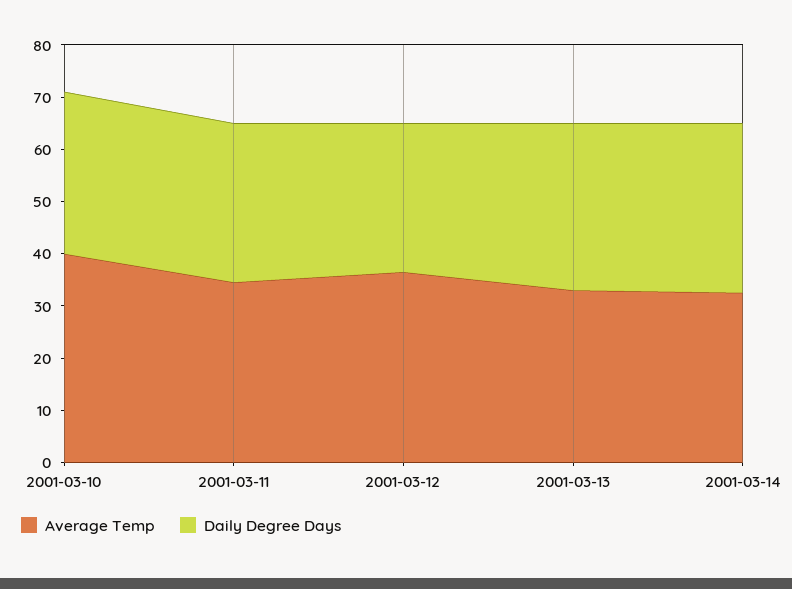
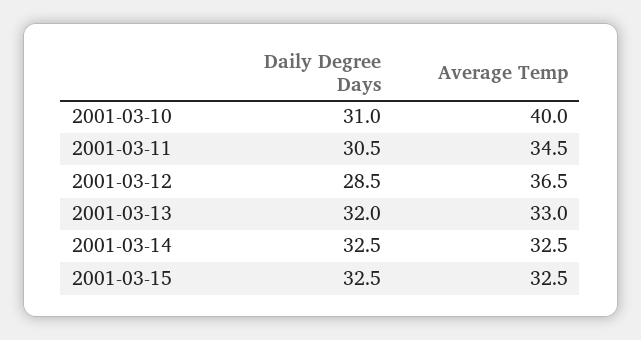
Daily Degree Days, 2001-03-15: none -> 32.5
Average Temp, 2001-03-15: none -> 32.5

